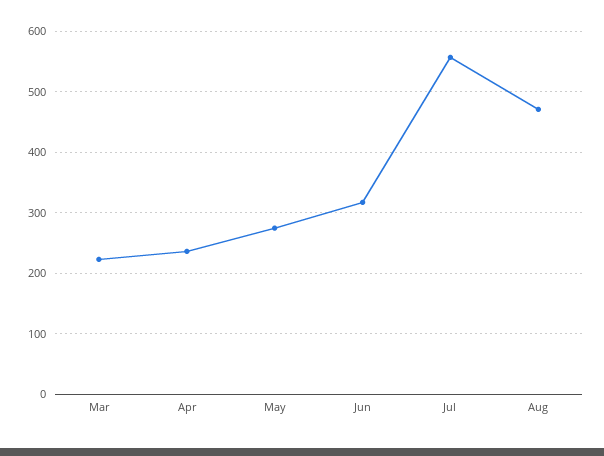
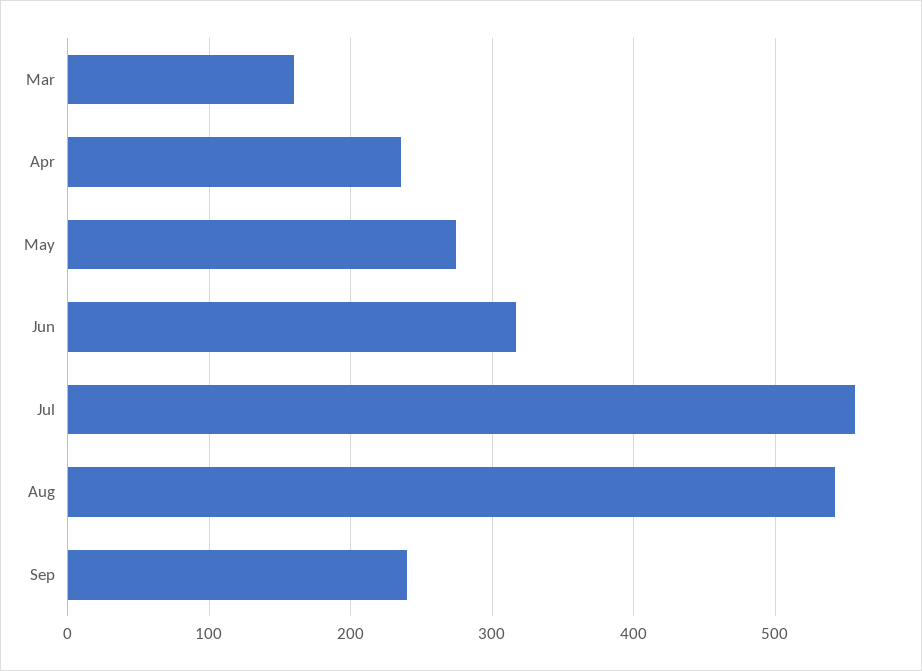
Mar: 220 -> 160
Aug: 470 -> 540
Sep: none -> 240

